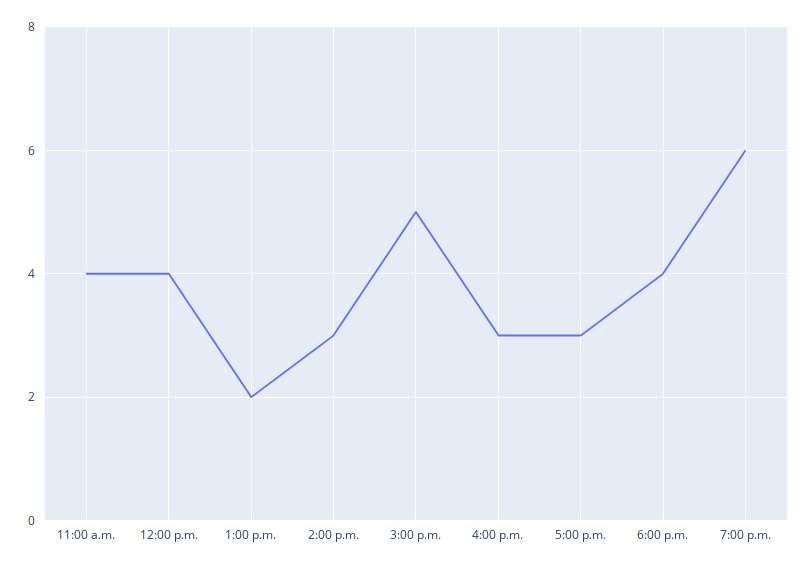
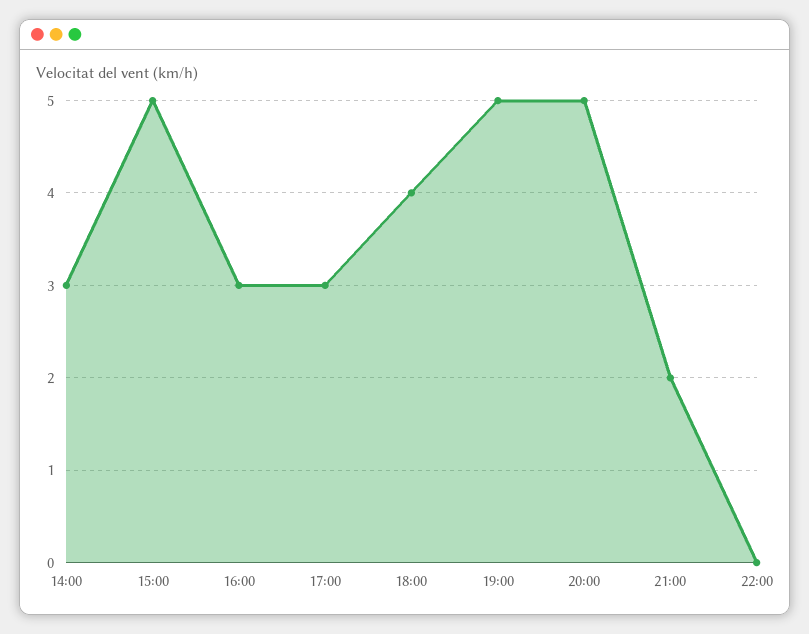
11:00 a.m.: 4 -> none
12:00 p.m.: 4 -> none
1:00 p.m.: 2 -> none
7:00 p.m.: 6 -> 5
20:00: none -> 5
21:00: none -> 2
22:00: none -> 0

